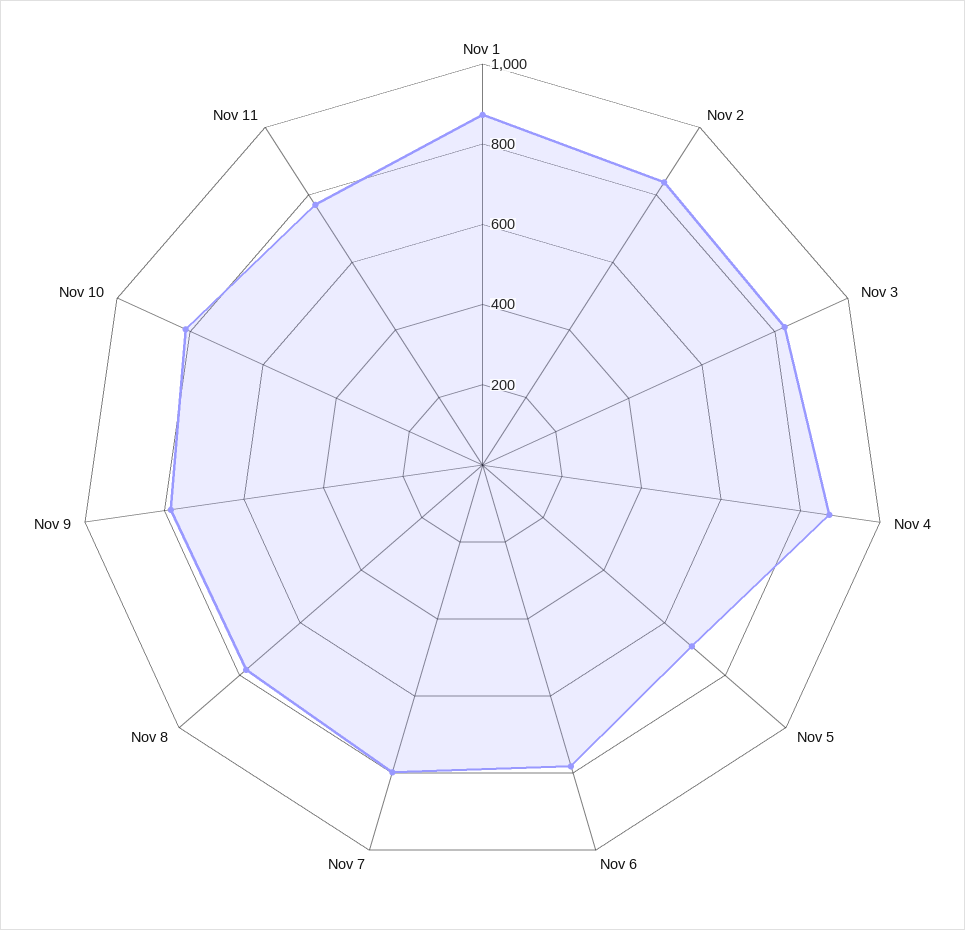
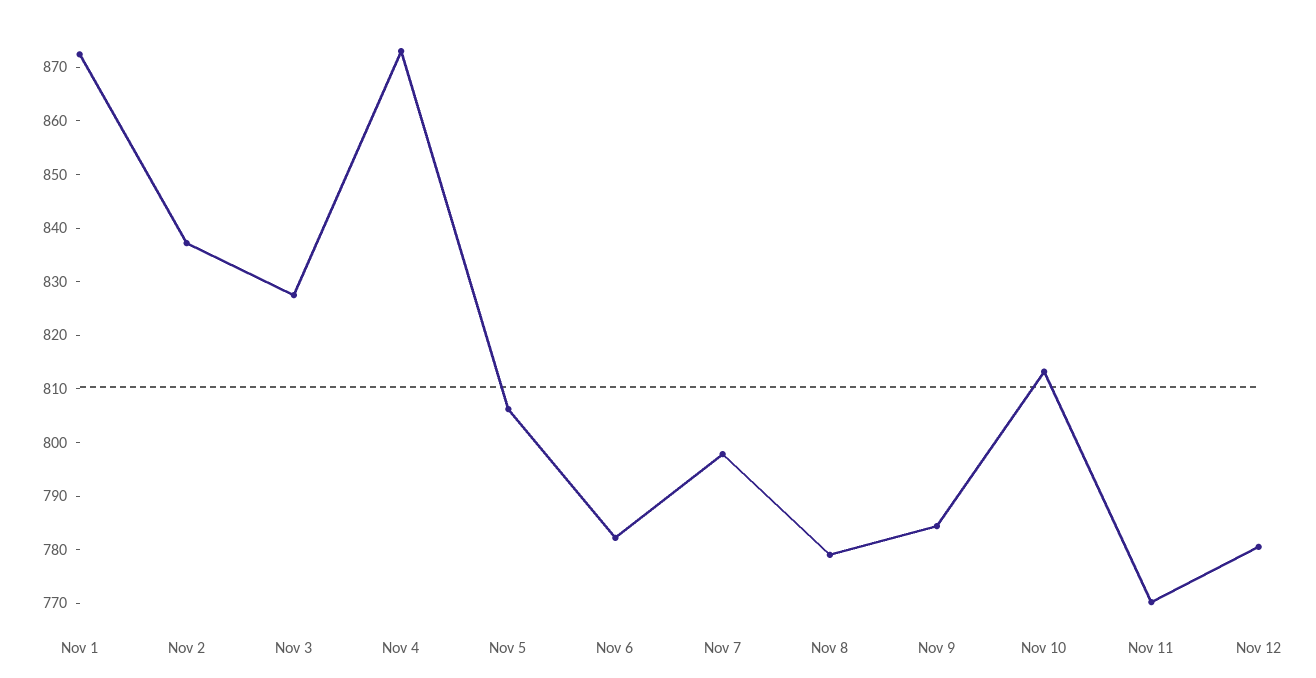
Nov 5: 700 -> 806
Nov 12: none -> 780

